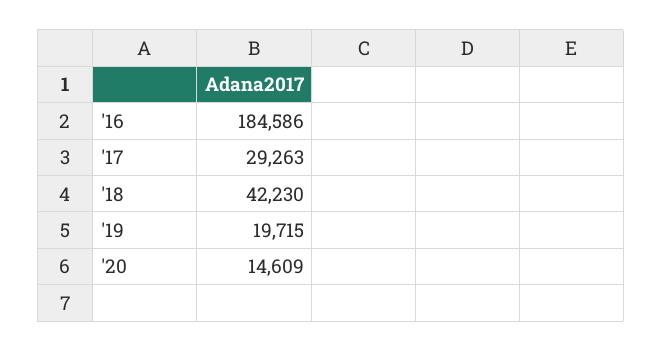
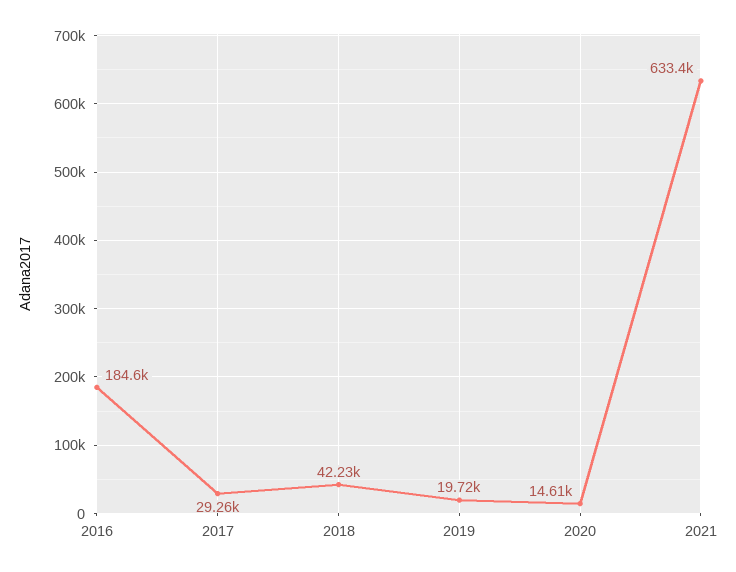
2021: none -> 633400

